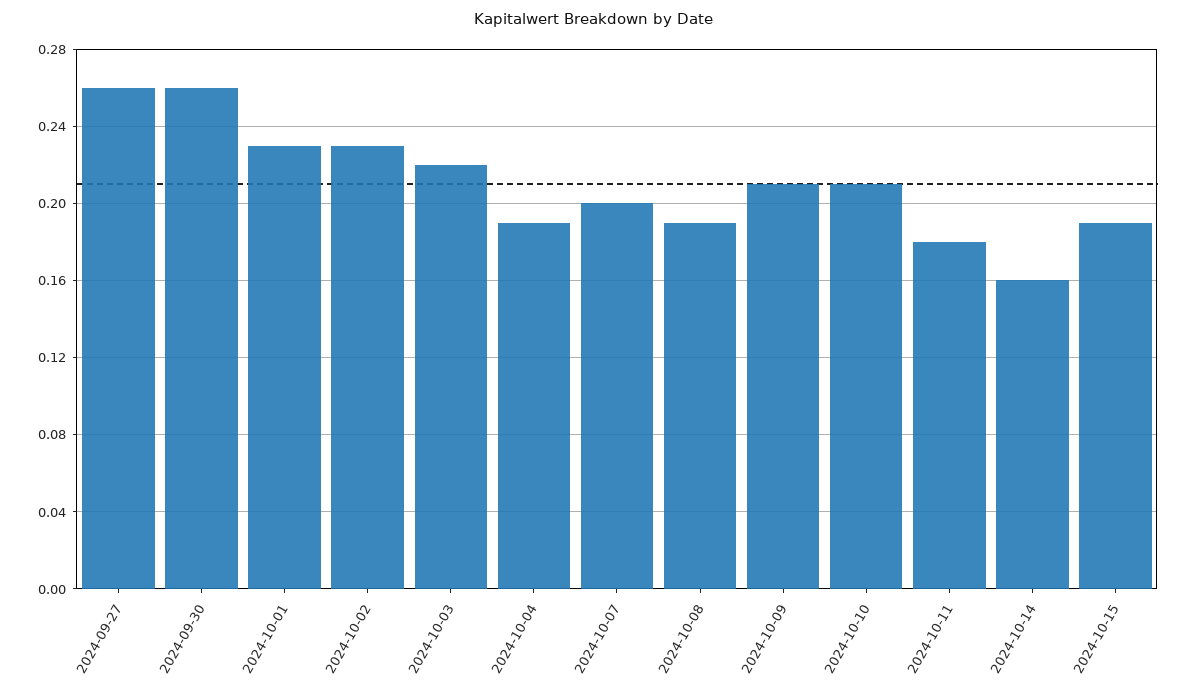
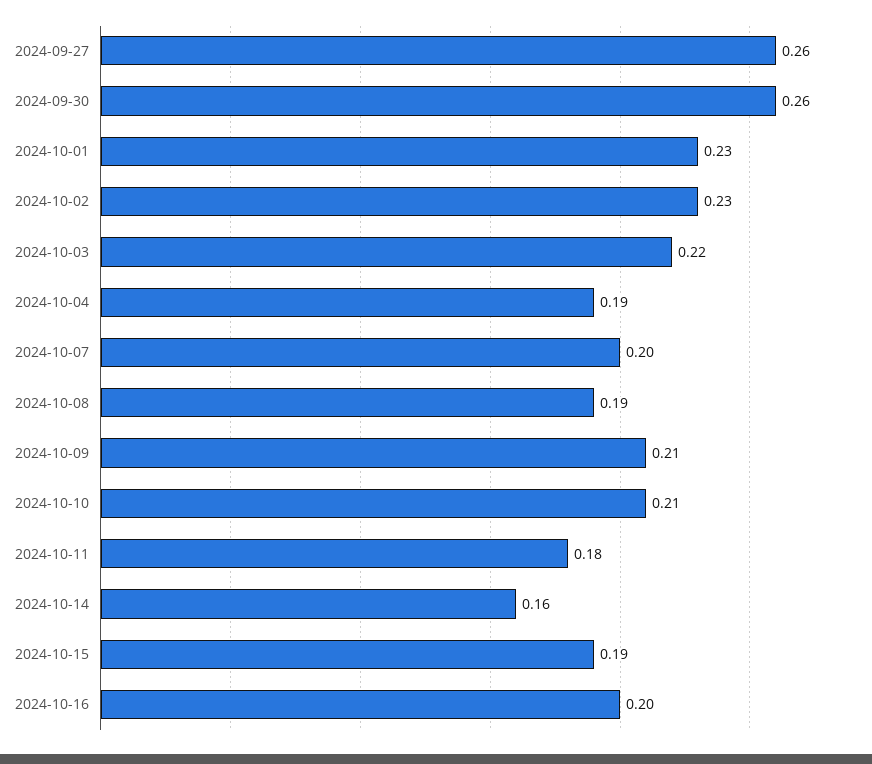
2024-10-16: none -> 0.2

